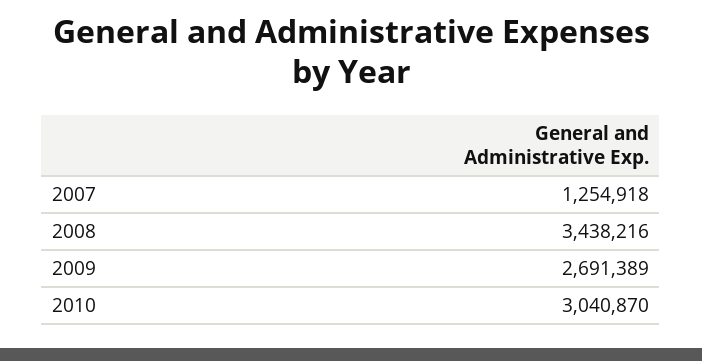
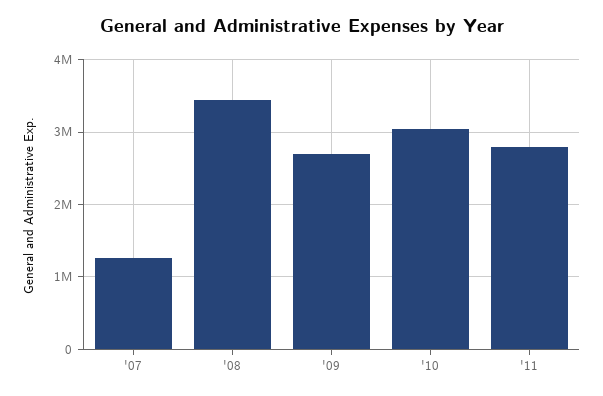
'11: none -> 2800000

